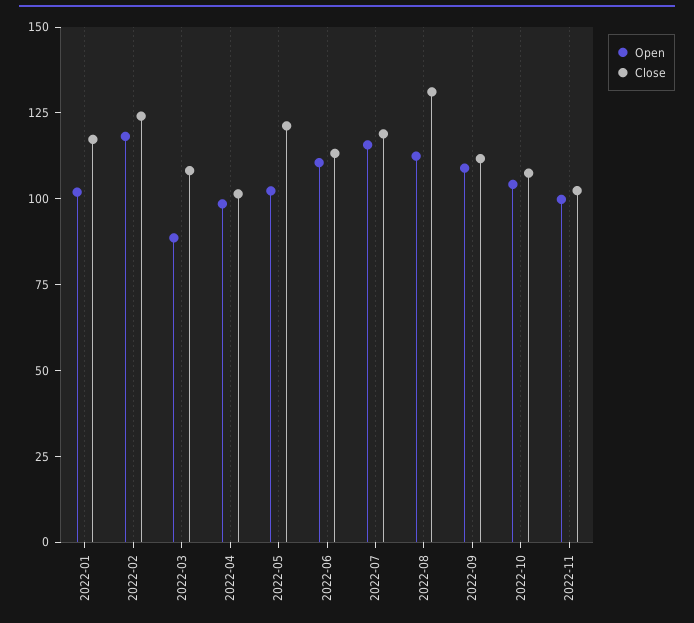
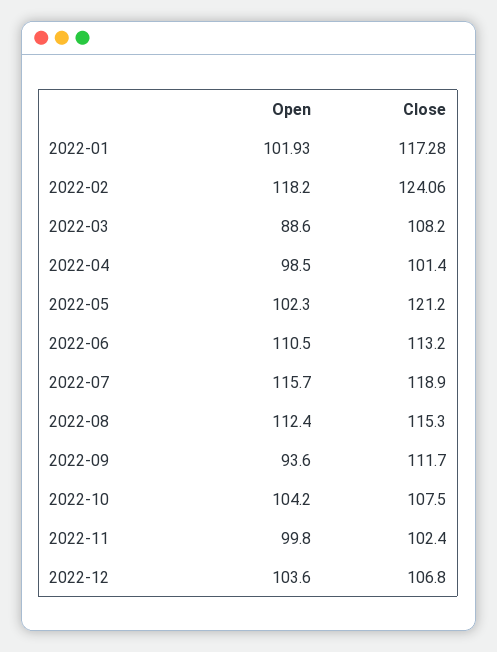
Close, 2022-08: 130 -> 115.3
Open, 2022-09: 110 -> 93.6
Open, 2022-12: none -> 103.6
Close, 2022-12: none -> 106.8

